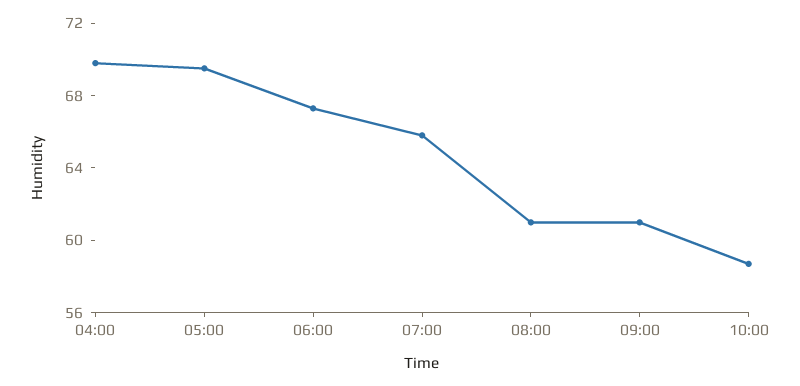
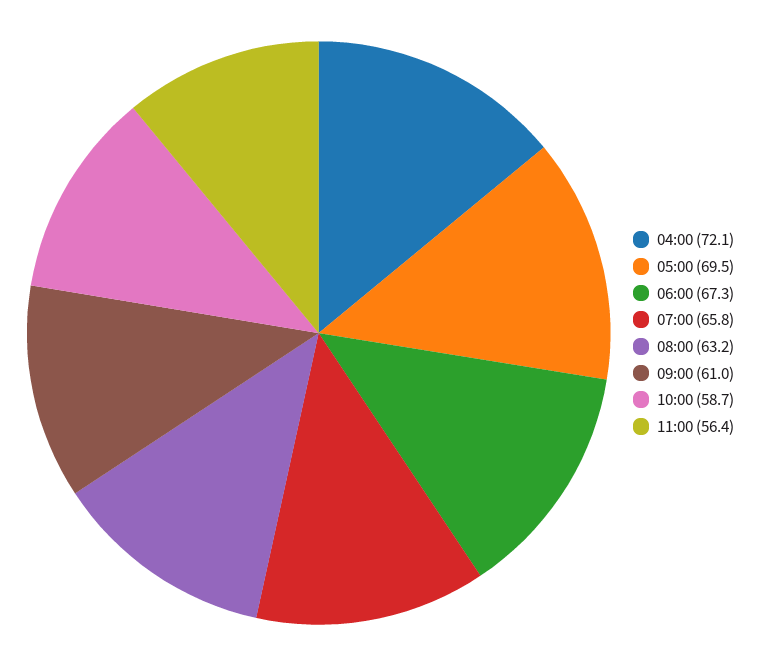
04:00: 70 -> 72.1
08:00: 61 -> 63.2
11:00: none -> 56.4

